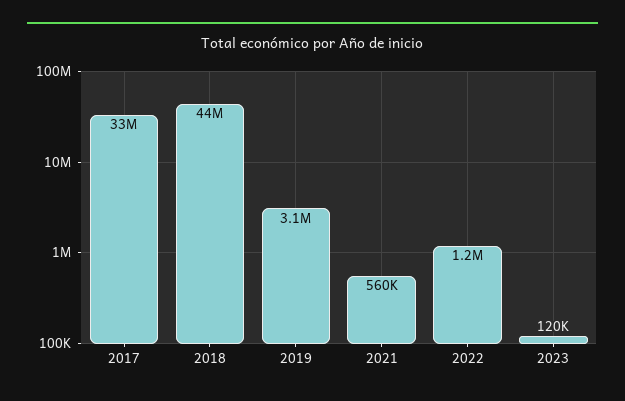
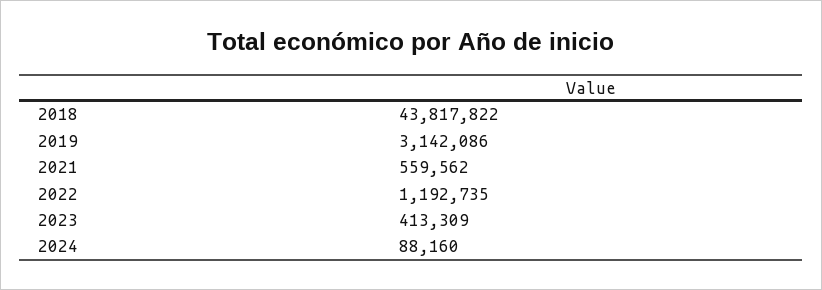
2017: 33000000 -> none
2023: 120000 -> 413309
2024: none -> 88160

